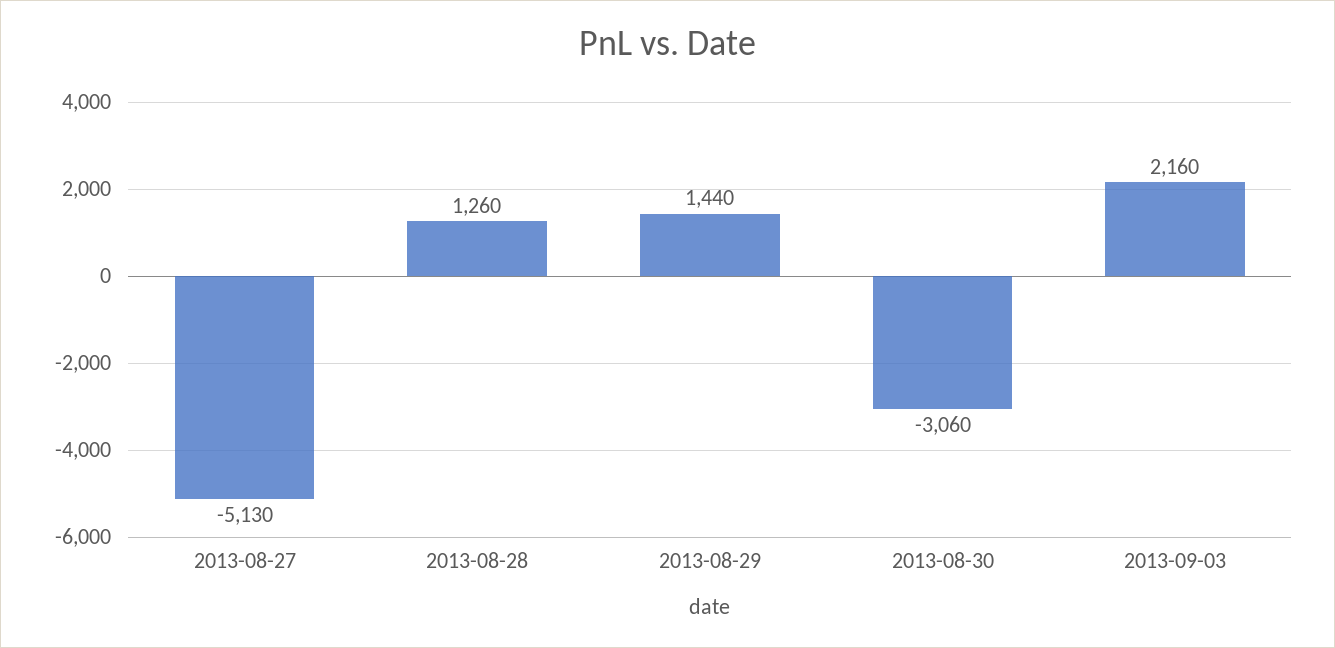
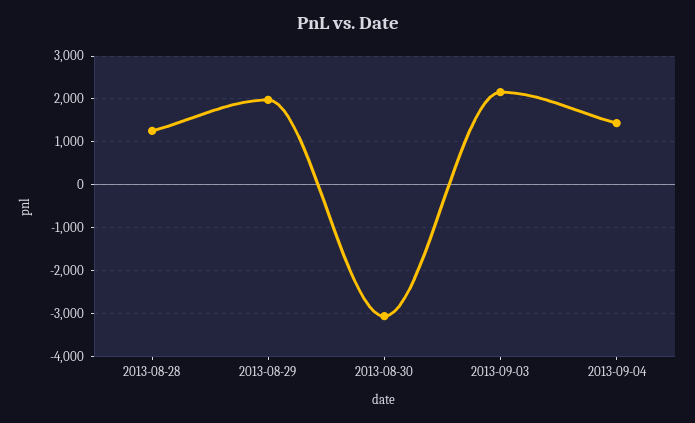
2013-08-27: -5130 -> none
2013-08-29: 1440 -> 2000
2013-09-04: none -> 1400

